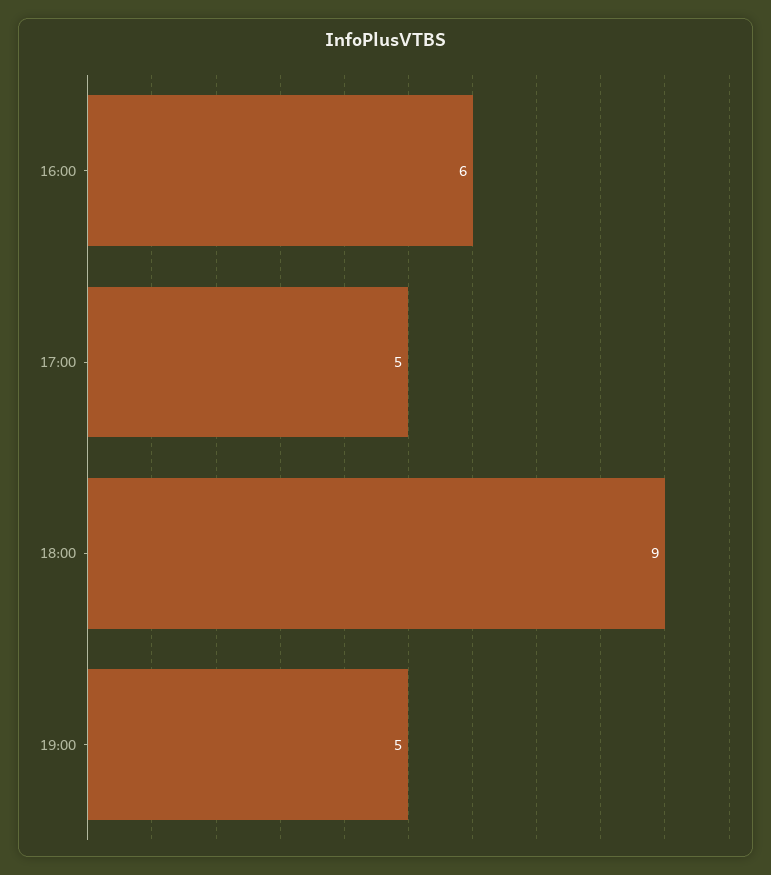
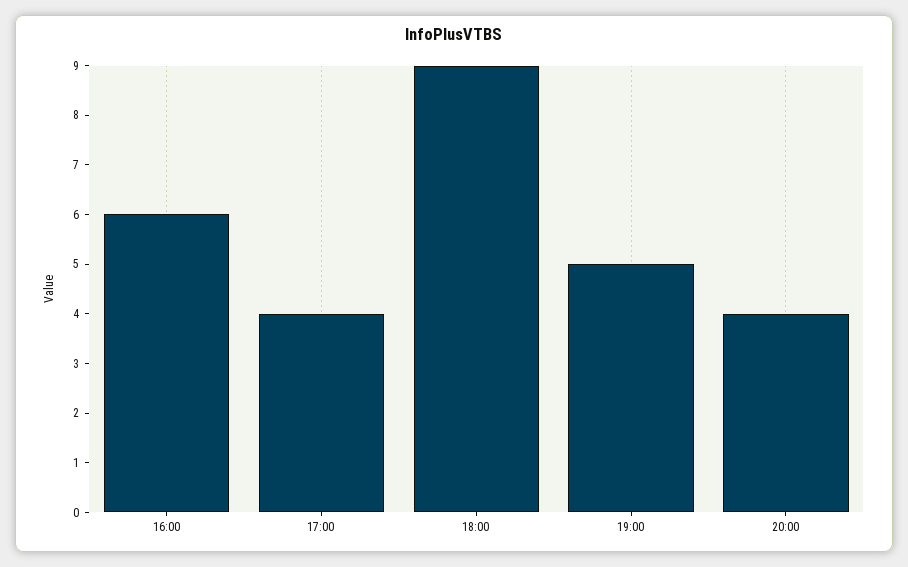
17:00: 5 -> 4
20:00: none -> 4

